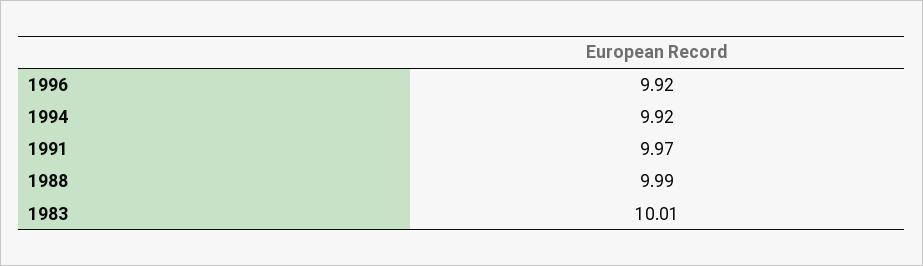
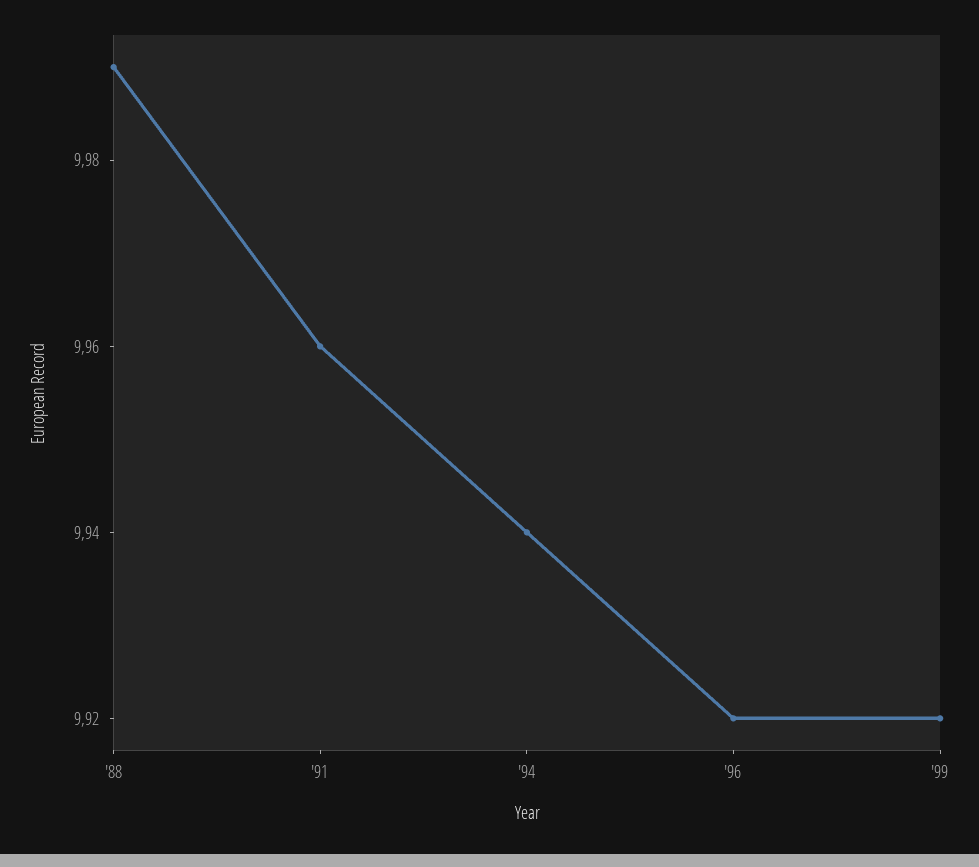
1994: 9.92 -> 9.94
1991: 9.97 -> 9.96
1983: 10.01 -> none
'99: none -> 9.92

